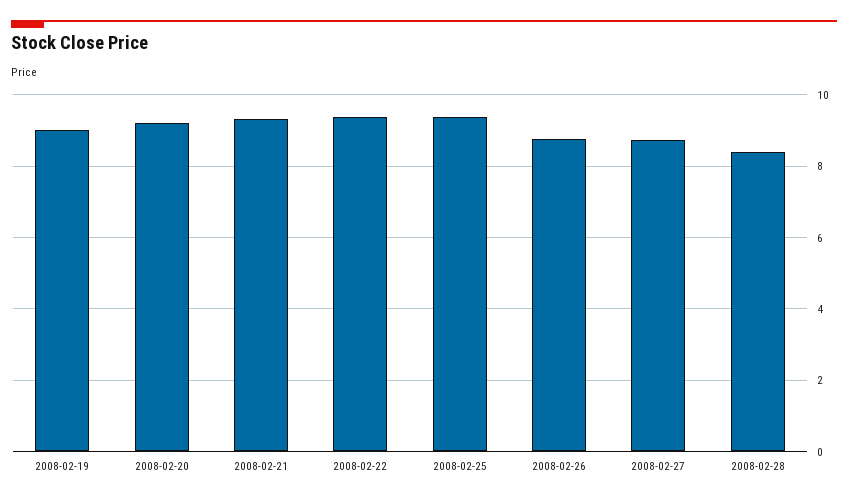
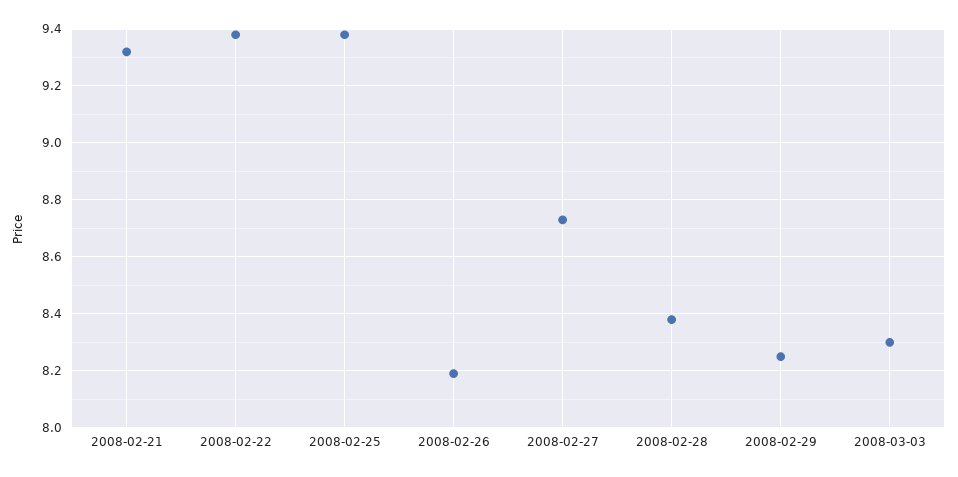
2008-02-19: 9 -> none
2008-02-20: 9.2 -> none
2008-02-26: 8.8 -> 8.2
2008-02-29: none -> 8.25
2008-03-03: none -> 8.3

